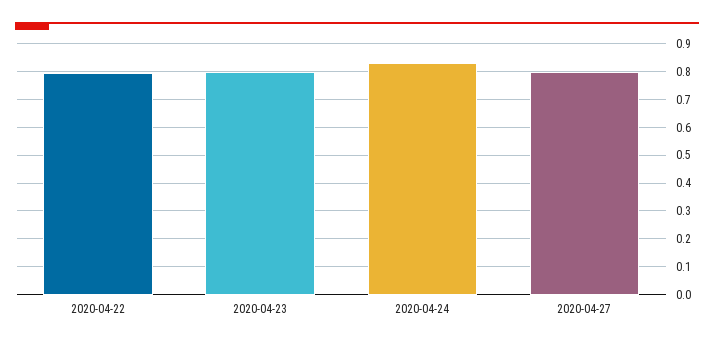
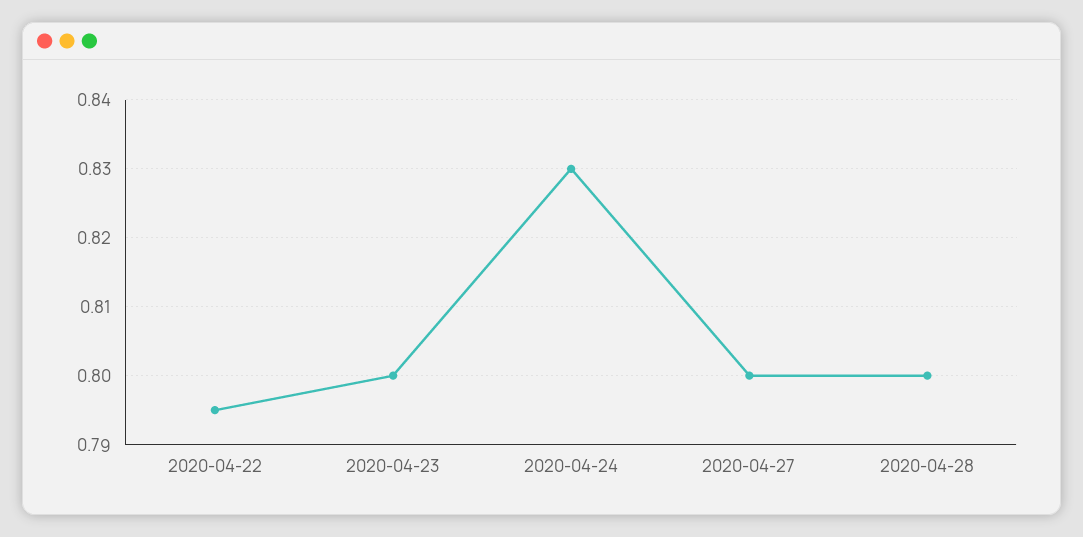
2020-04-28: none -> 0.8

